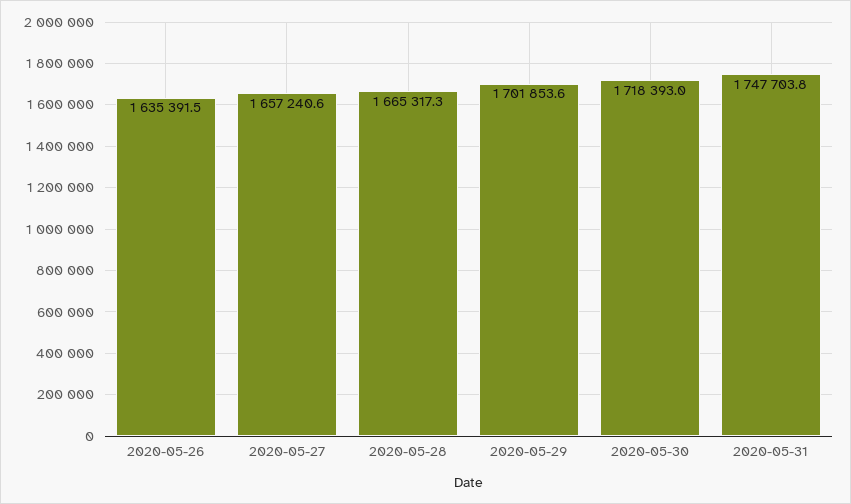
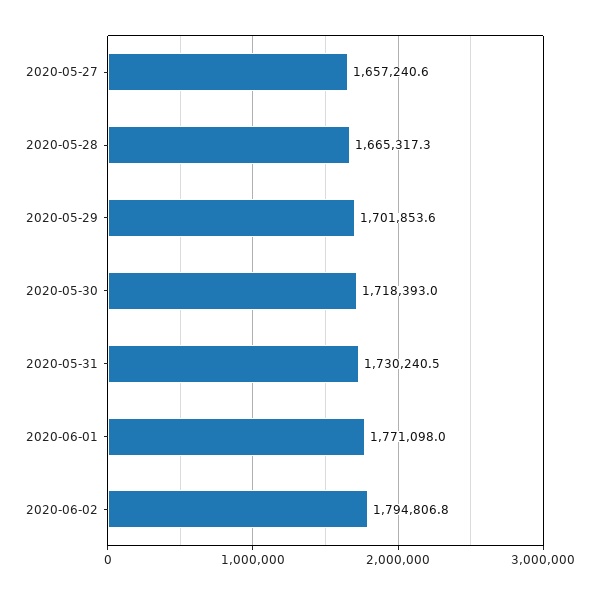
2020-05-26: 1635391.5 -> none
2020-05-31: 1747703.8 -> 1730240.5
2020-06-01: none -> 1771098
2020-06-02: none -> 1794806.8

